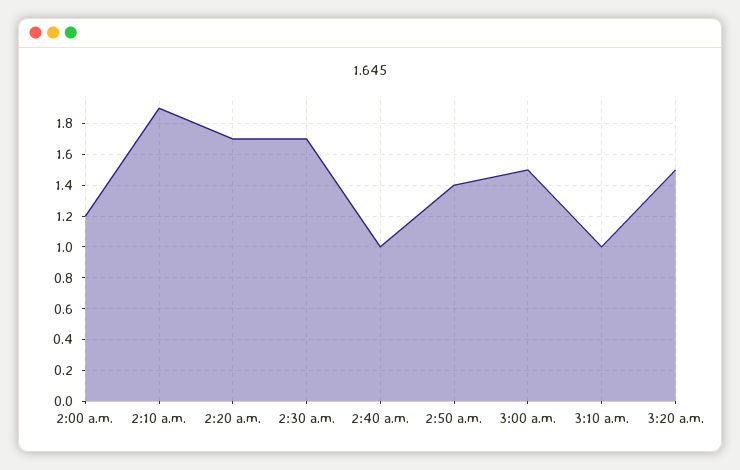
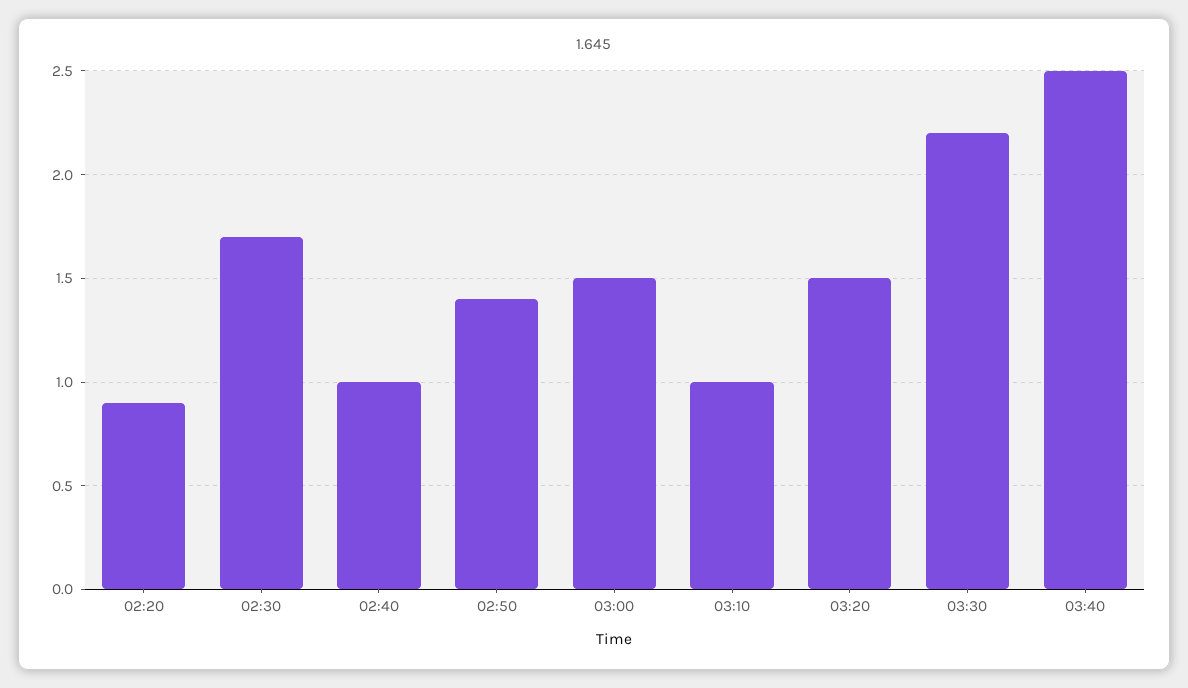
2:00 a.m.: 1.2 -> none
2:10 a.m.: 1.9 -> none
2:20 a.m.: 1.7 -> 0.9
03:30: none -> 2.2
03:40: none -> 2.5

